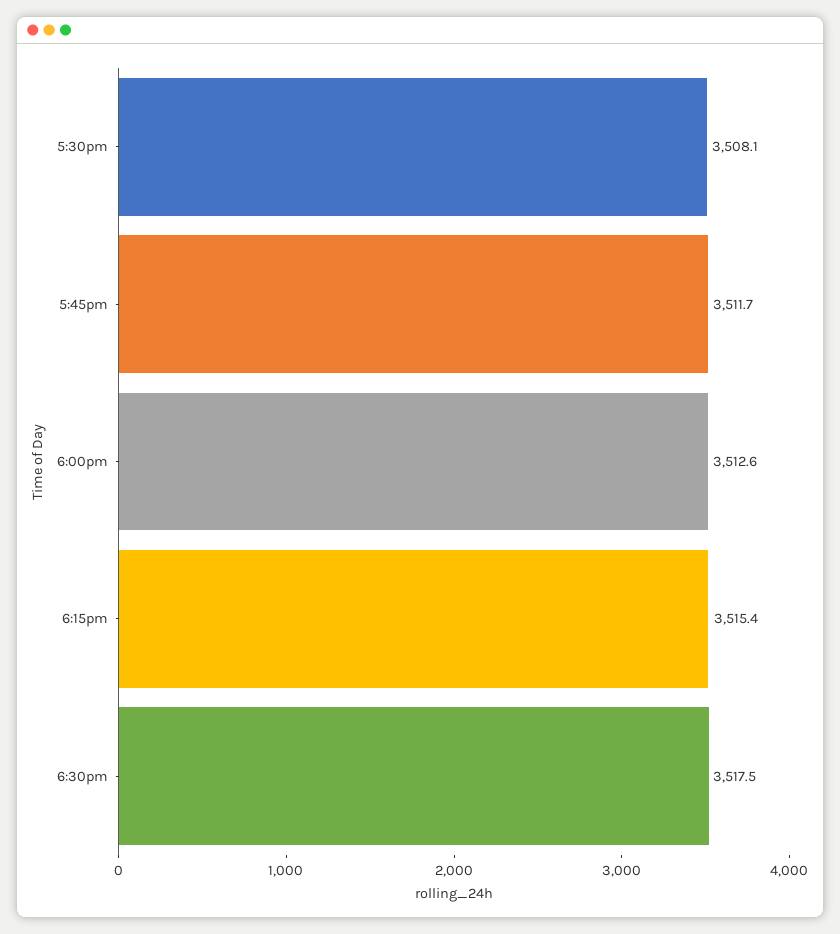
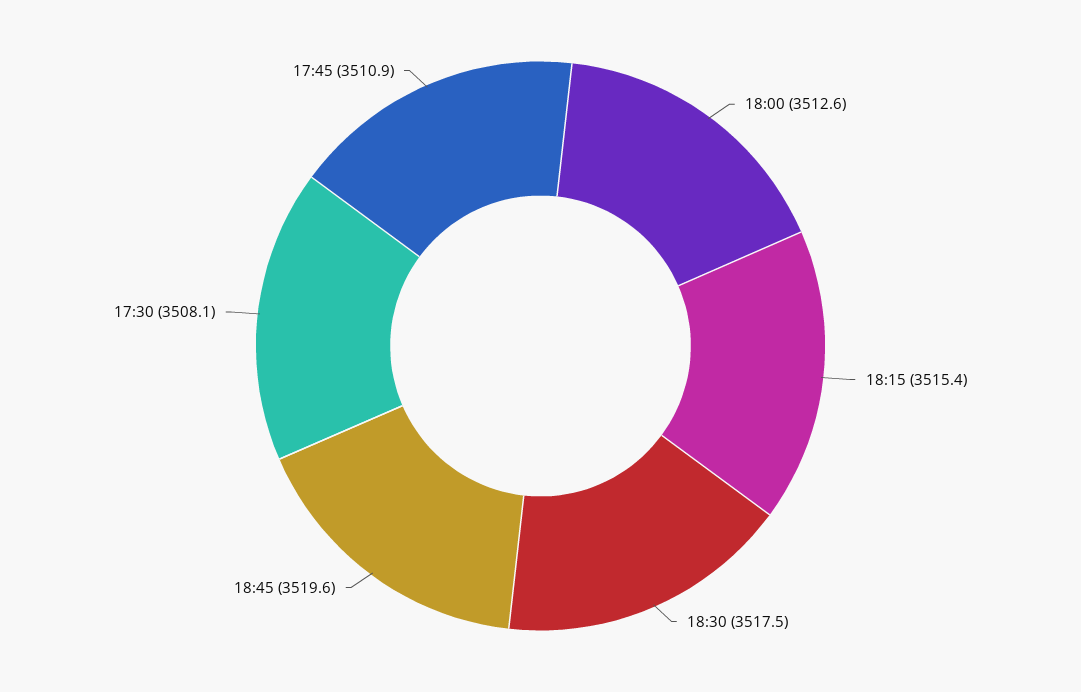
5:45pm: 3511.7 -> 3510.9
18:45: none -> 3519.6

